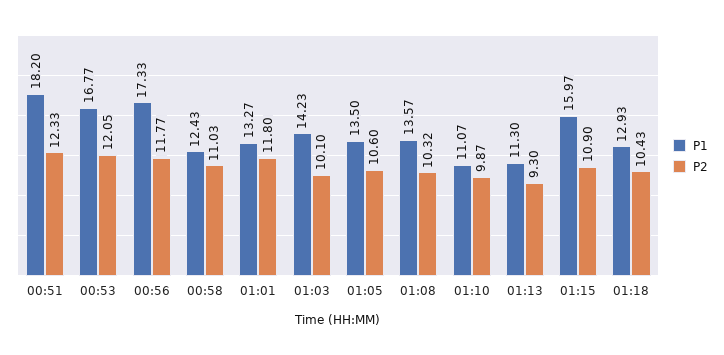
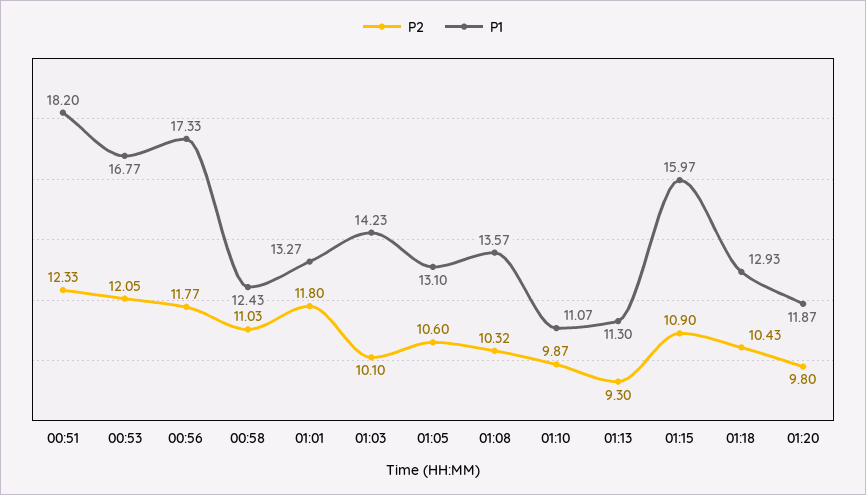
P1, 01:05: 13.5 -> 13.1
P2, 01:20: none -> 9.8
P1, 01:20: none -> 11.87

